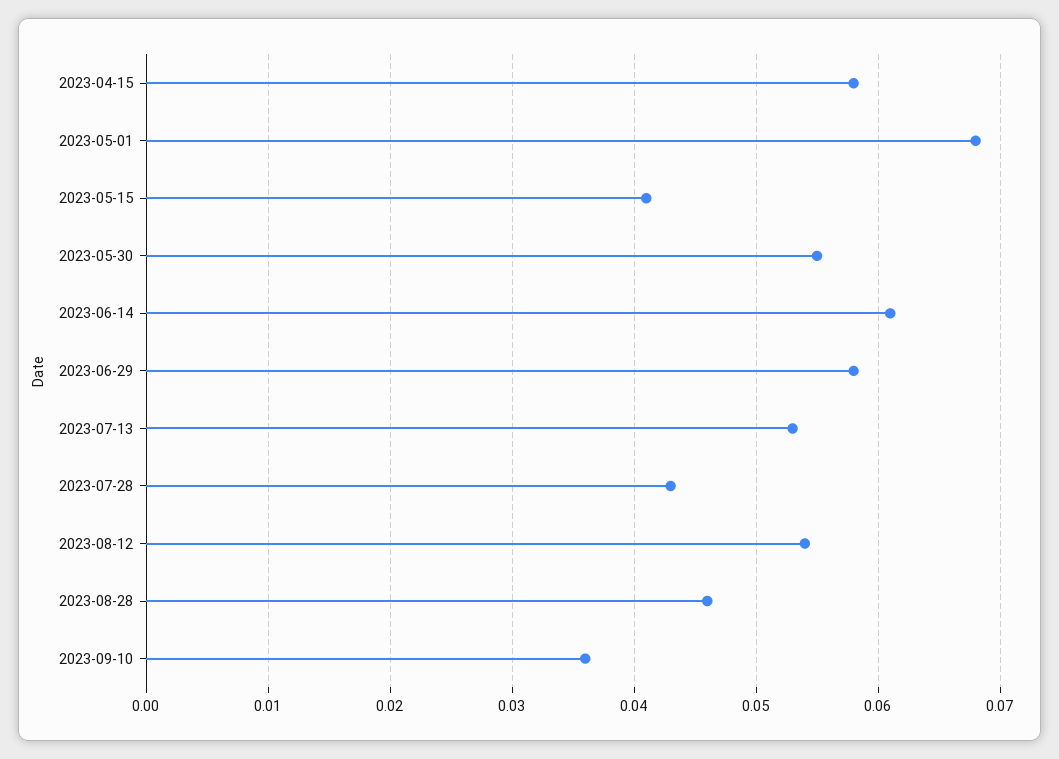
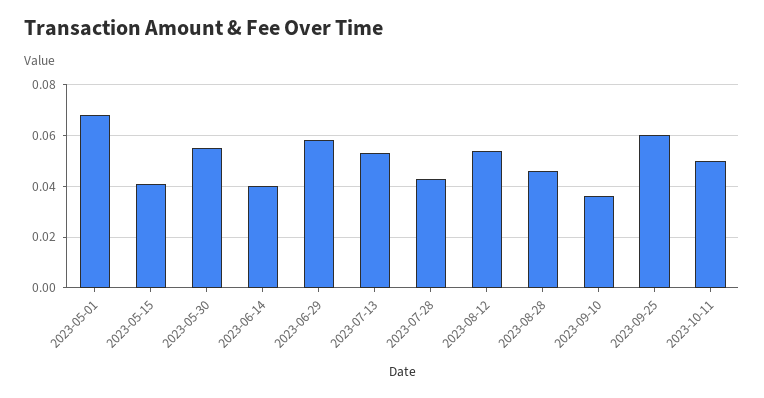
2023-04-15: 0.058 -> none
2023-06-14: 0.061 -> 0.04
2023-09-25: none -> 0.06
2023-10-11: none -> 0.05

